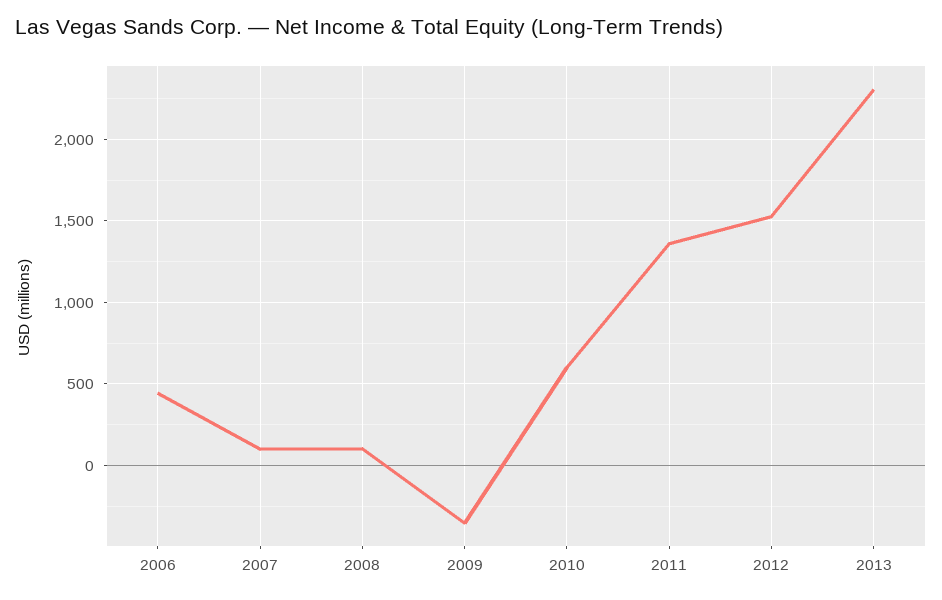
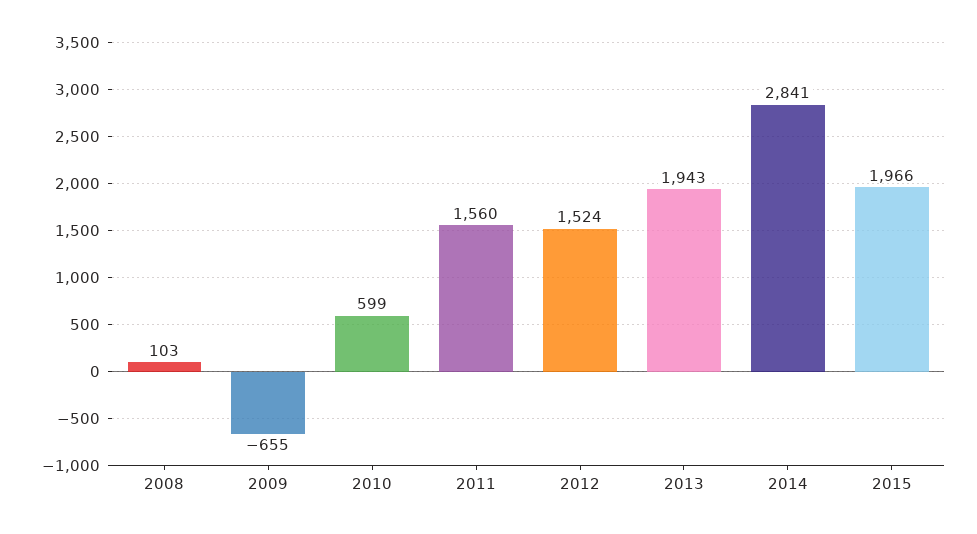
2006: 450 -> none
2007: 100 -> none
2009: -350 -> -655
2011: 1350 -> 1560
2013: 2300 -> 1943
2014: none -> 2841
2015: none -> 1966

